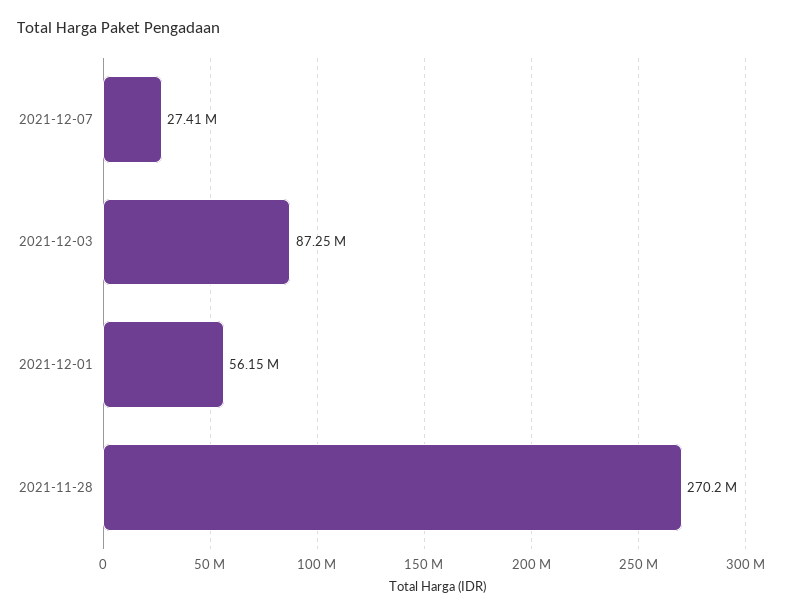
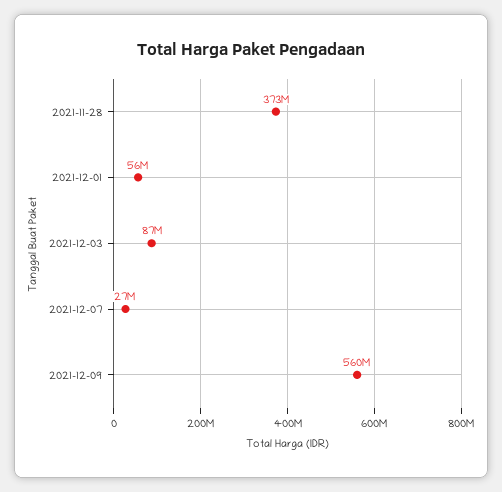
2021-11-28: 270200000 -> 373000000
2021-12-09: none -> 560000000

